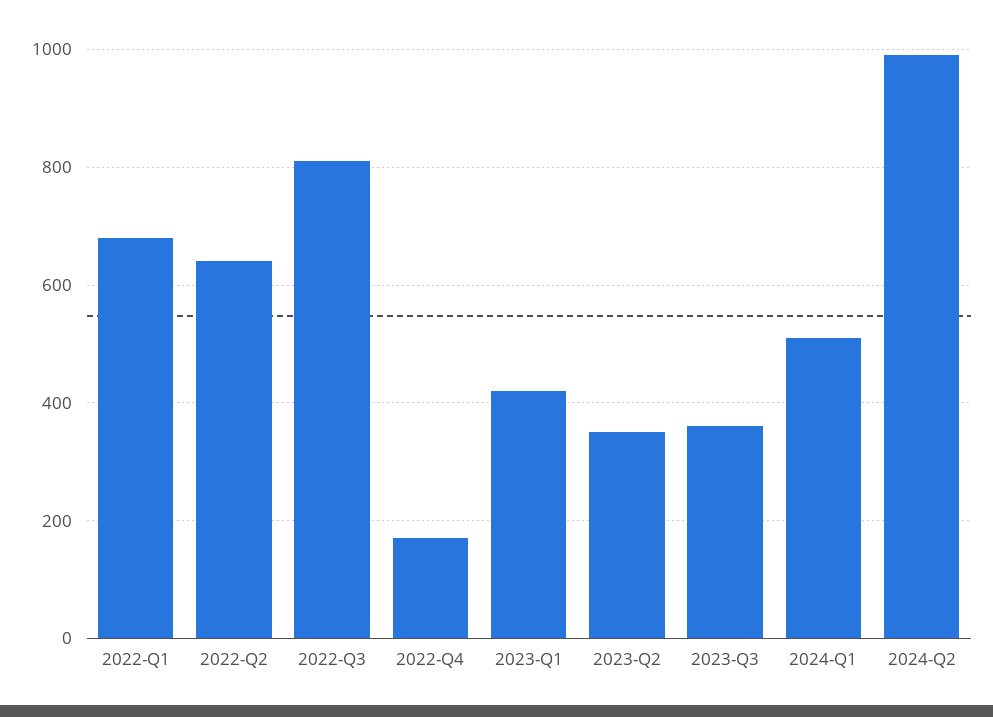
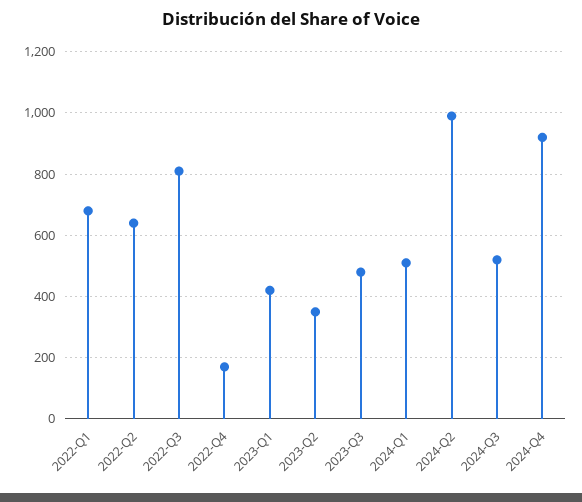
2023-Q3: 360 -> 480
2024-Q3: none -> 520
2024-Q4: none -> 920

